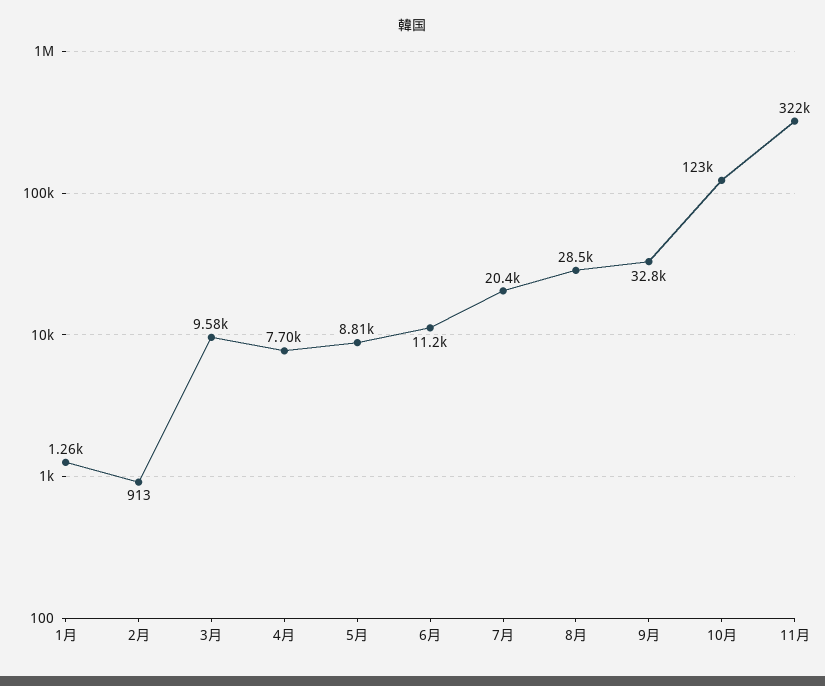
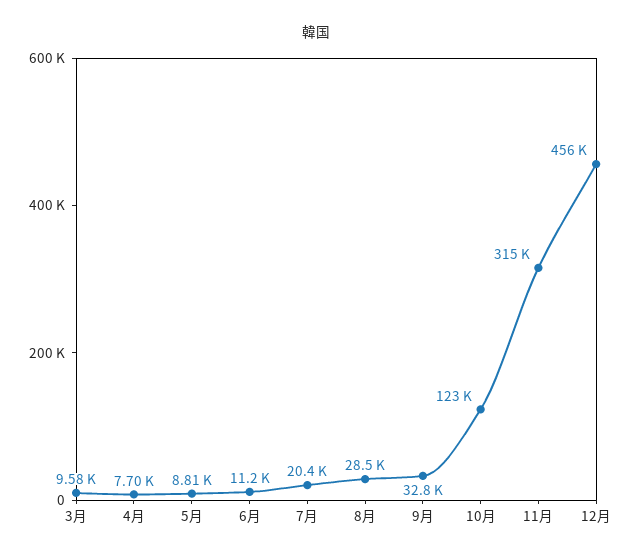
1月: 1260 -> none
2月: 913 -> none
11月: 322000 -> 315000
12月: none -> 456000

